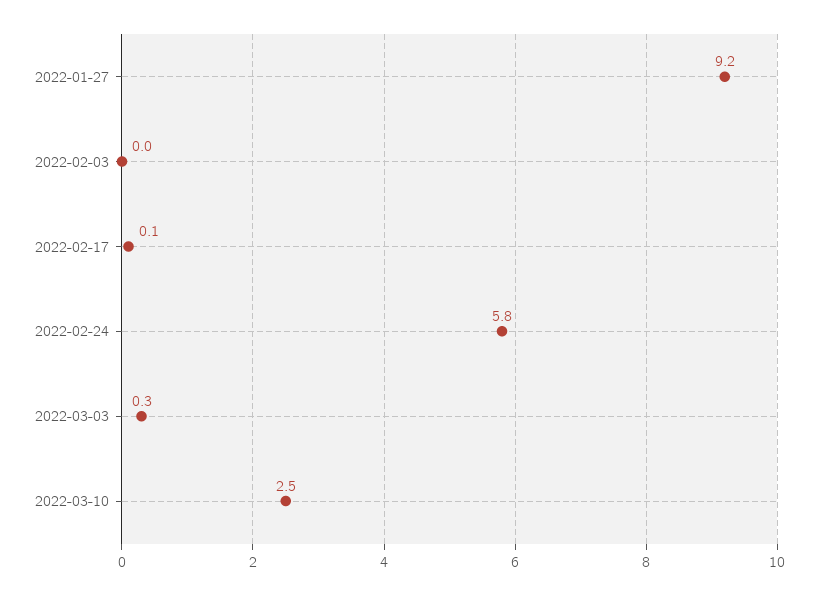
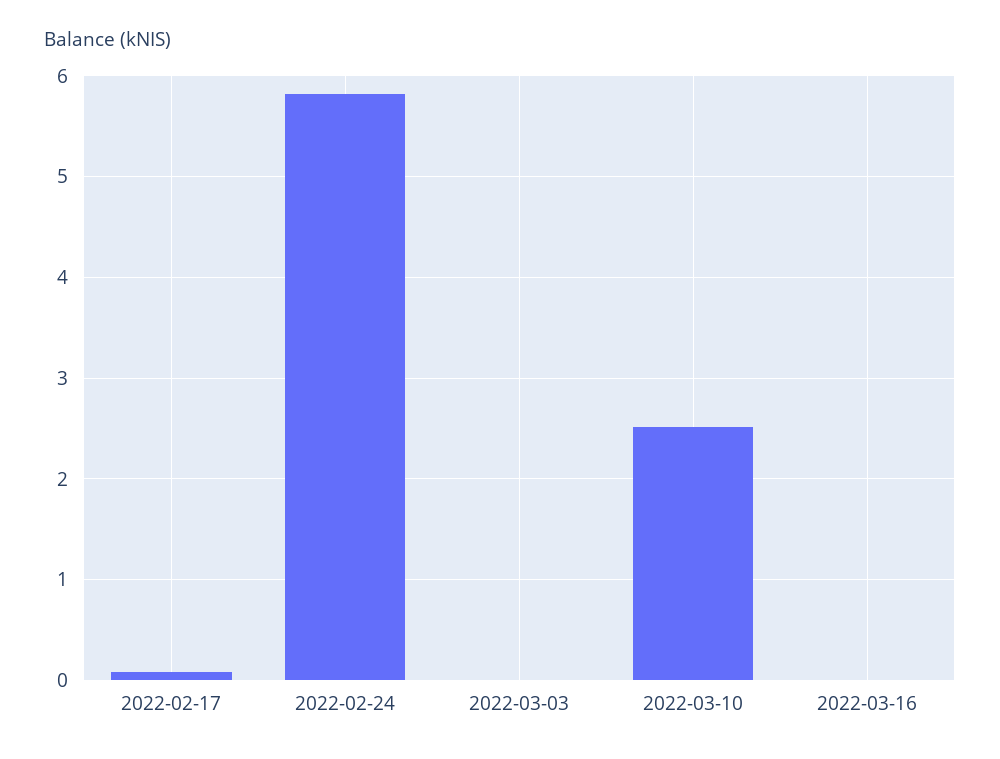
2022-01-27: 9.2 -> none
2022-02-03: 0 -> none
2022-03-03: 0.3 -> 0
2022-03-16: none -> 0

